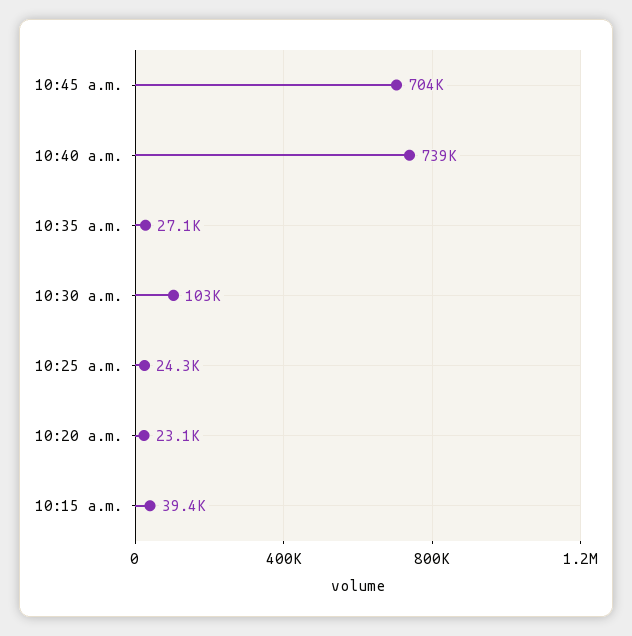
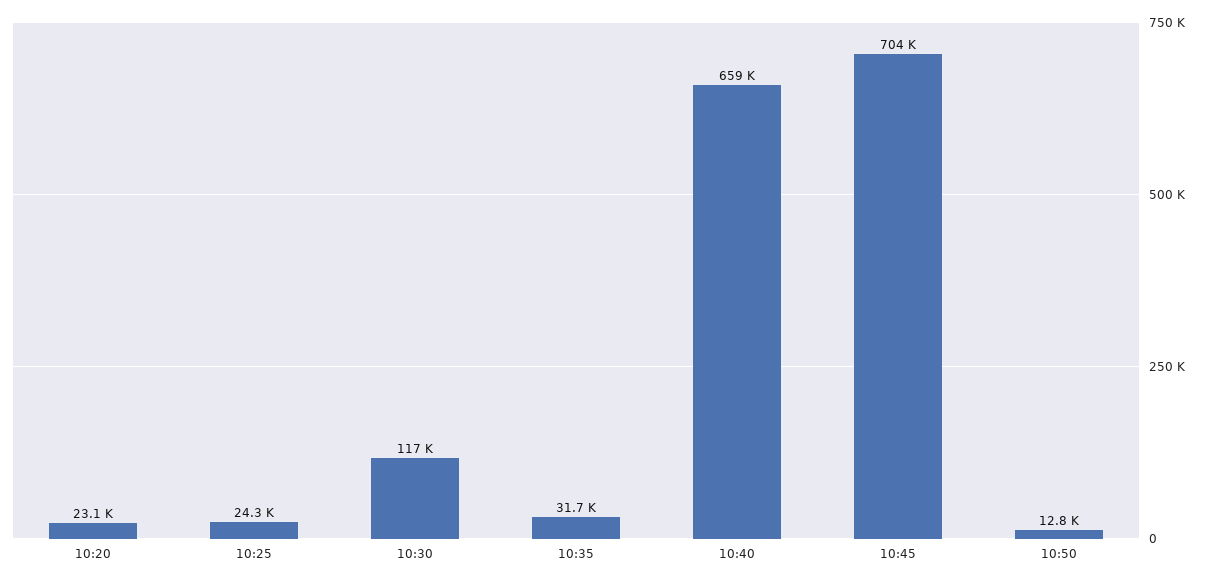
10:40 a.m.: 739000 -> 659000
10:35 a.m.: 27100 -> 31700
10:30 a.m.: 103000 -> 117000
10:15 a.m.: 39400 -> none
10:50: none -> 12800

